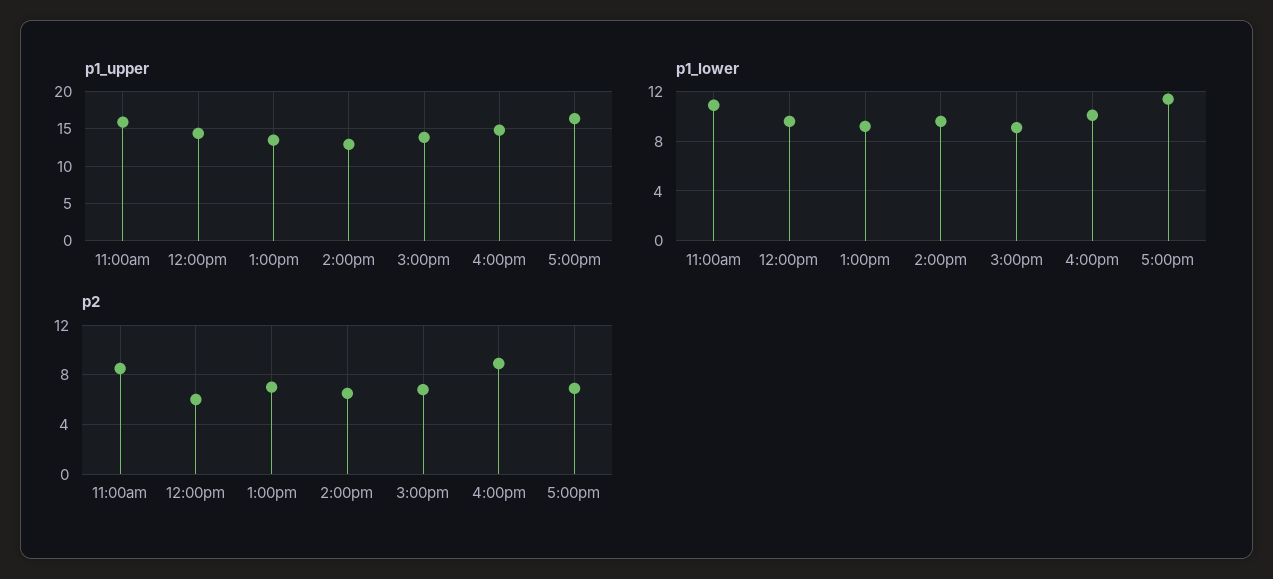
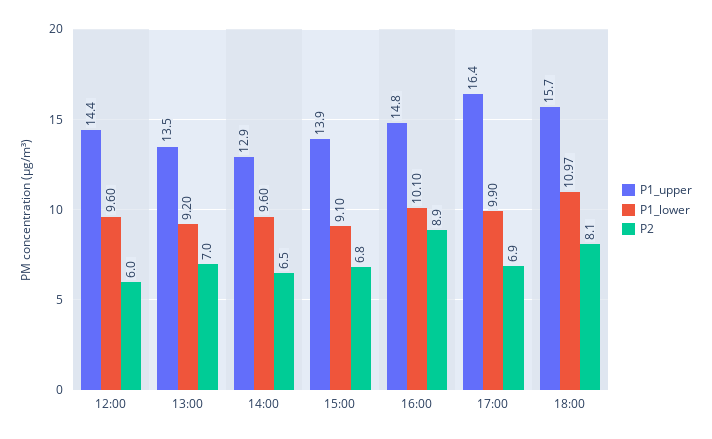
p1_upper, 11:00am: 16 -> none
p1_lower, 11:00am: 11 -> none
p1_lower, 5:00pm: 11.5 -> 9.9
p2, 11:00am: 8.5 -> none
p1_upper, 18:00: none -> 15.7
p1_lower, 18:00: none -> 10.97
p2, 18:00: none -> 8.1

